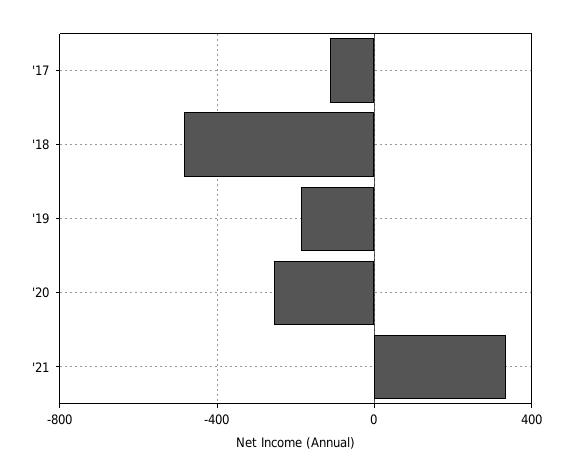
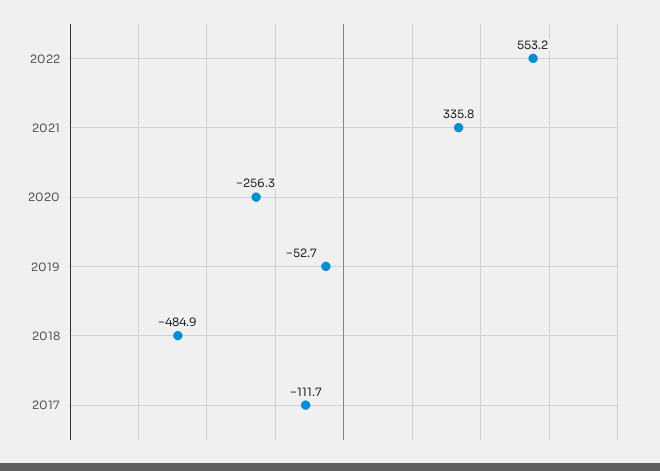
'19: -200 -> -52.7
2022: none -> 553.2

